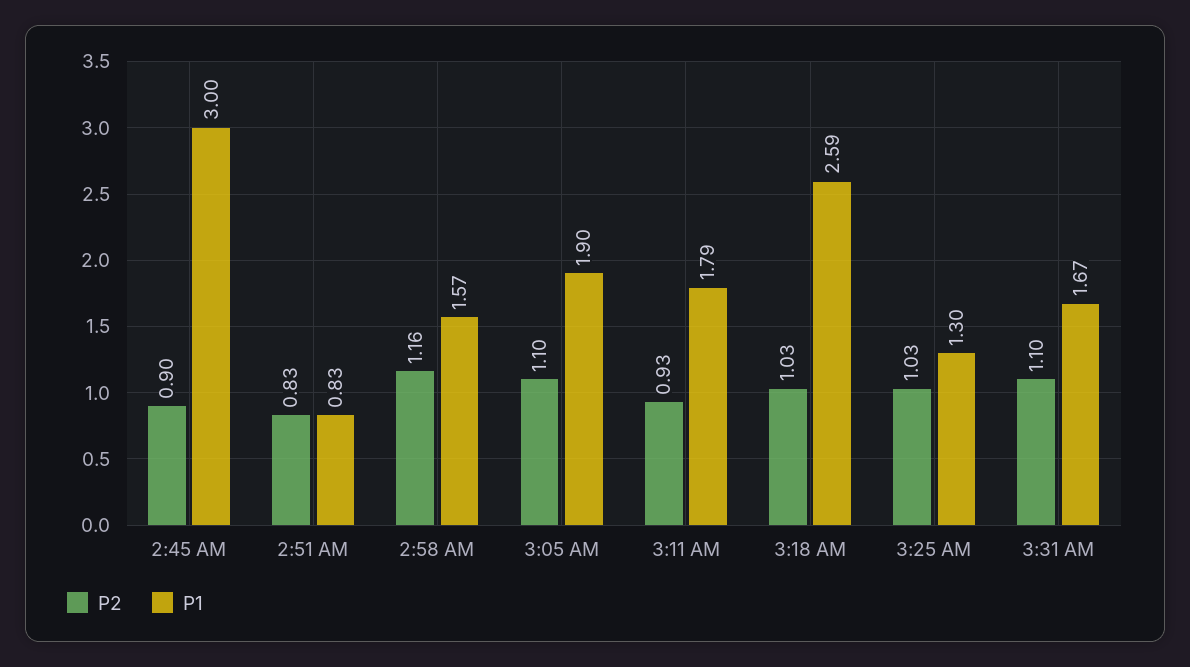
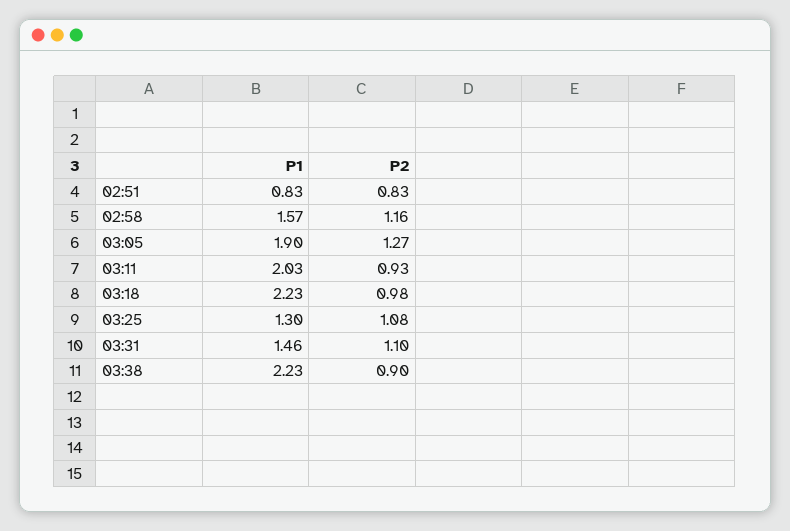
P2, 2:45 AM: 0.9 -> none
P1, 2:45 AM: 3 -> none
P2, 3:05 AM: 1.1 -> 1.27
P1, 3:11 AM: 1.79 -> 2.03
P2, 3:18 AM: 1.03 -> 0.98
P1, 3:18 AM: 2.59 -> 2.23
P2, 3:25 AM: 1.03 -> 1.08
P1, 3:31 AM: 1.67 -> 1.46
P1, 03:38: none -> 2.23
P2, 03:38: none -> 0.9

